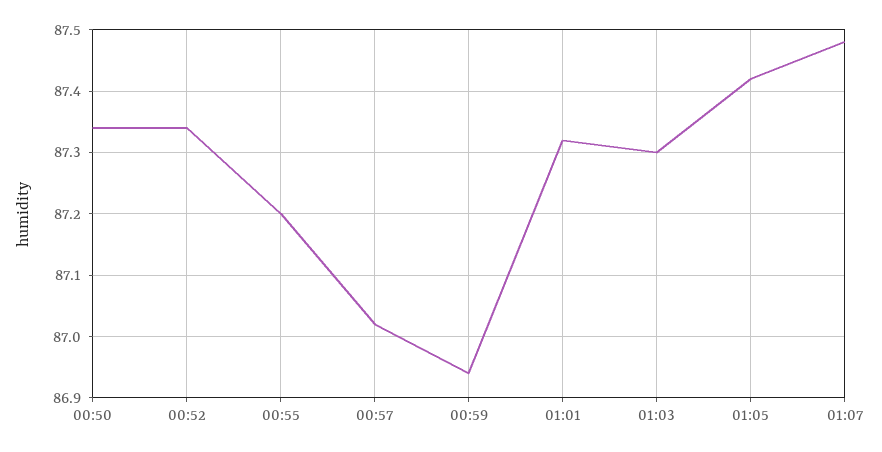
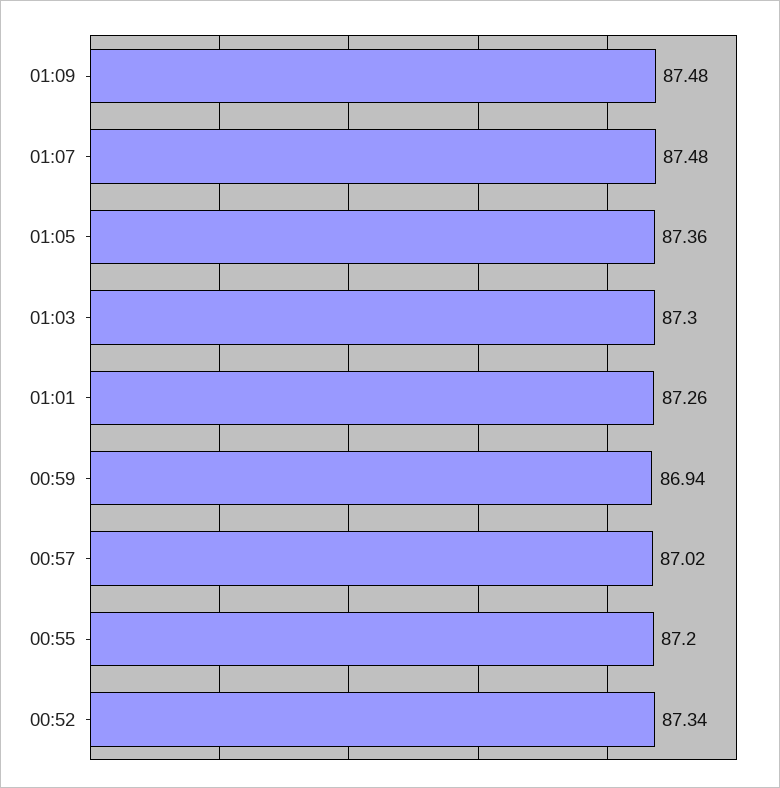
00:50: 87.34 -> none
01:01: 87.32 -> 87.26
01:05: 87.42 -> 87.36
01:09: none -> 87.48

